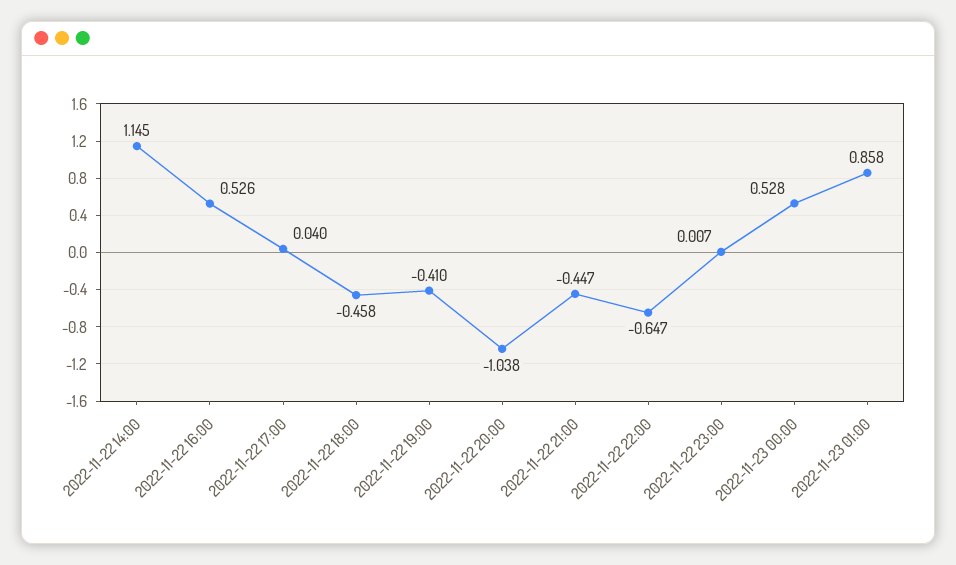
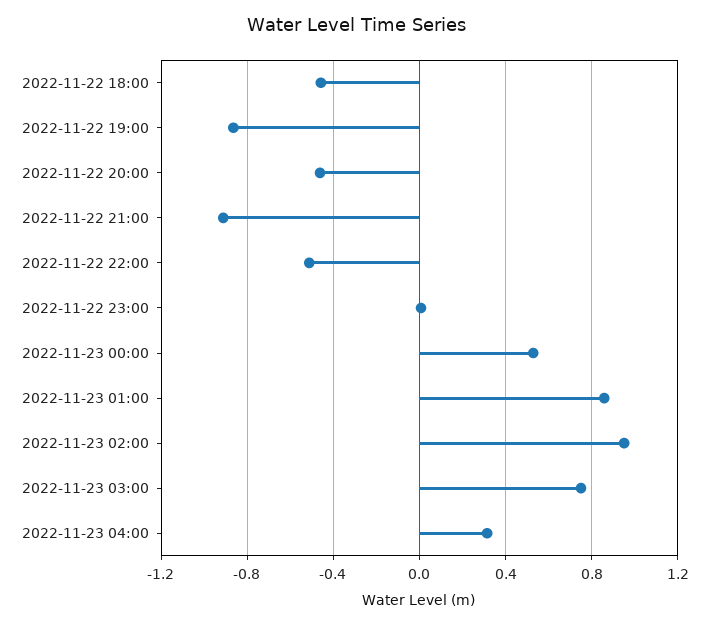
2022-11-22 14:00: 1.145 -> none
2022-11-22 16:00: 0.526 -> none
2022-11-22 17:00: 0.04 -> none
2022-11-22 19:00: -0.41 -> -0.85
2022-11-22 20:00: -1.038 -> -0.45
2022-11-22 21:00: -0.447 -> -0.9
2022-11-22 22:00: -0.647 -> -0.5
2022-11-23 02:00: none -> 0.95
2022-11-23 03:00: none -> 0.75
2022-11-23 04:00: none -> 0.3

